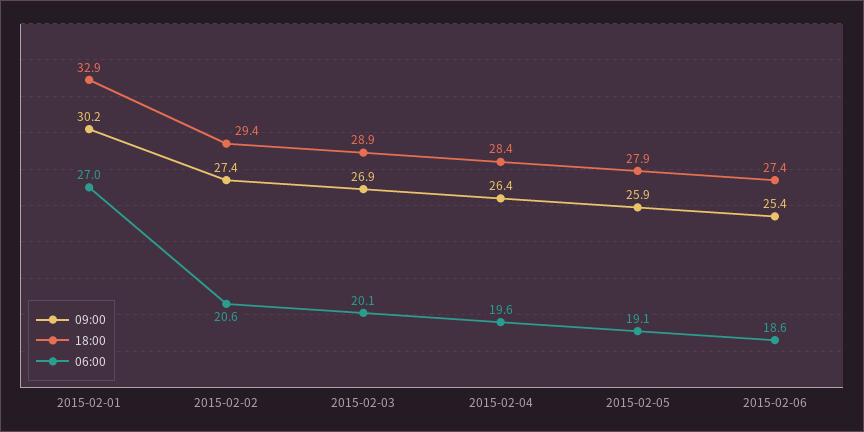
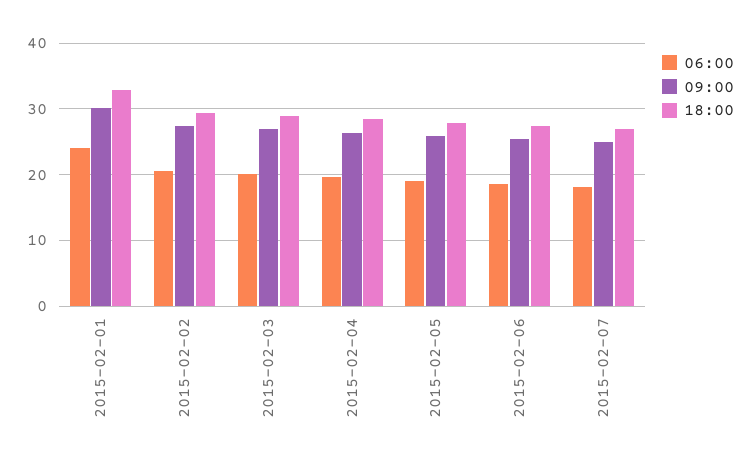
06:00, 2015-02-01: 27 -> 24
06:00, 2015-02-07: none -> 18
09:00, 2015-02-07: none -> 25
18:00, 2015-02-07: none -> 27

